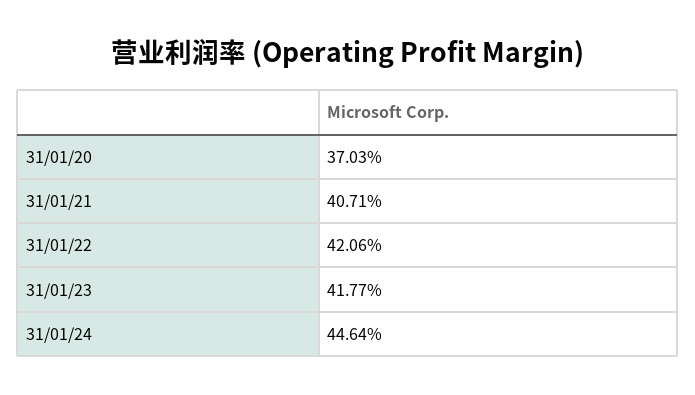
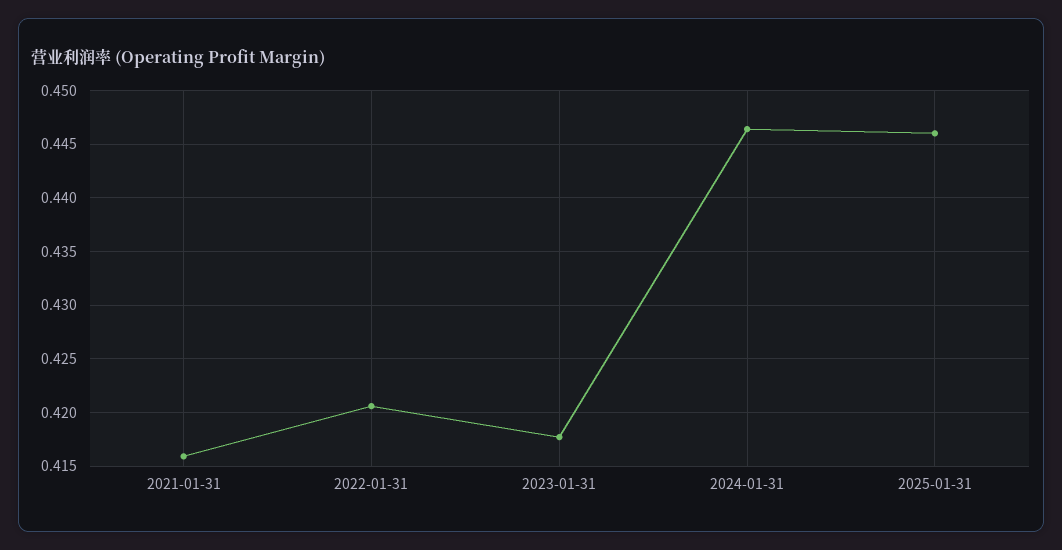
31/01/20: 0.3703 -> none
31/01/21: 0.4071 -> 0.416
2025-01-31: none -> 0.446

